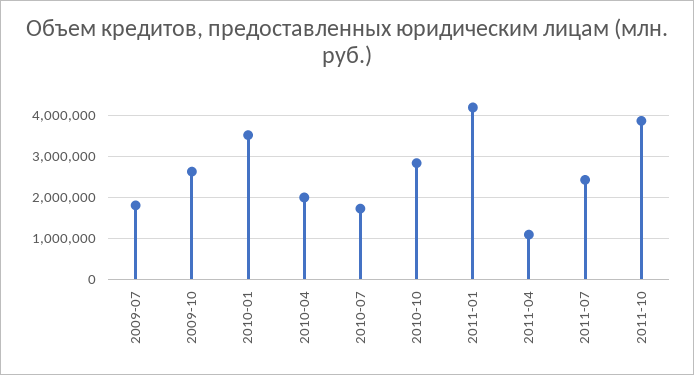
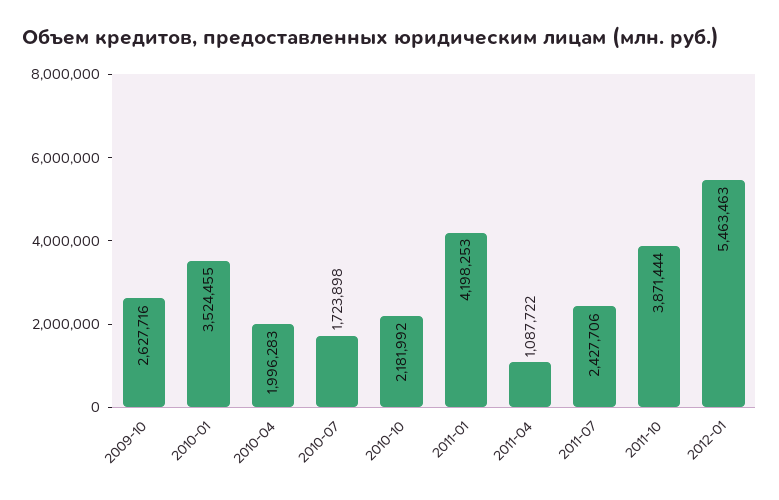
2009-07: 1800000 -> none
2010-10: 2800000 -> 2181992
2012-01: none -> 5463463

